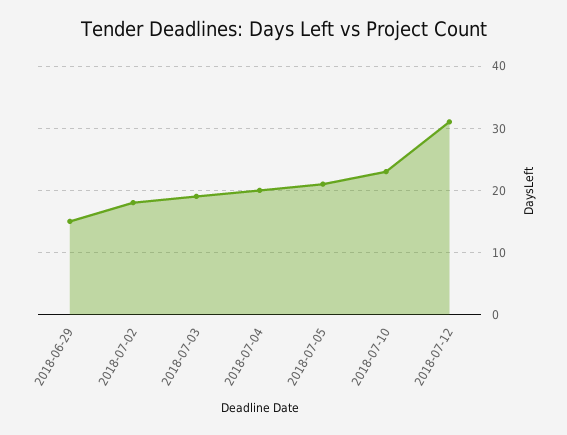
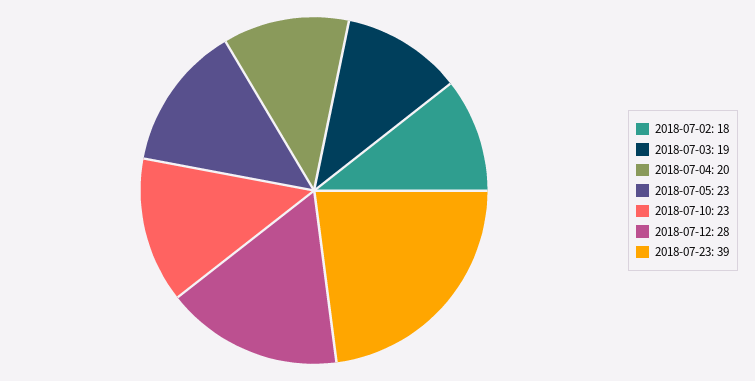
2018-06-29: 15 -> none
2018-07-05: 21 -> 23
2018-07-12: 31 -> 28
2018-07-23: none -> 39

